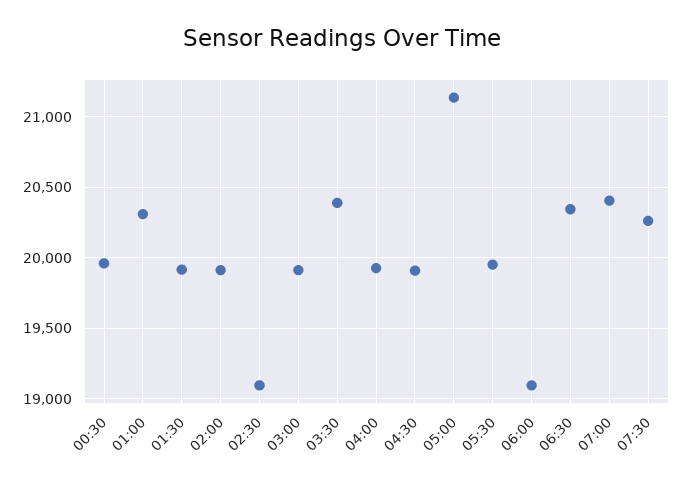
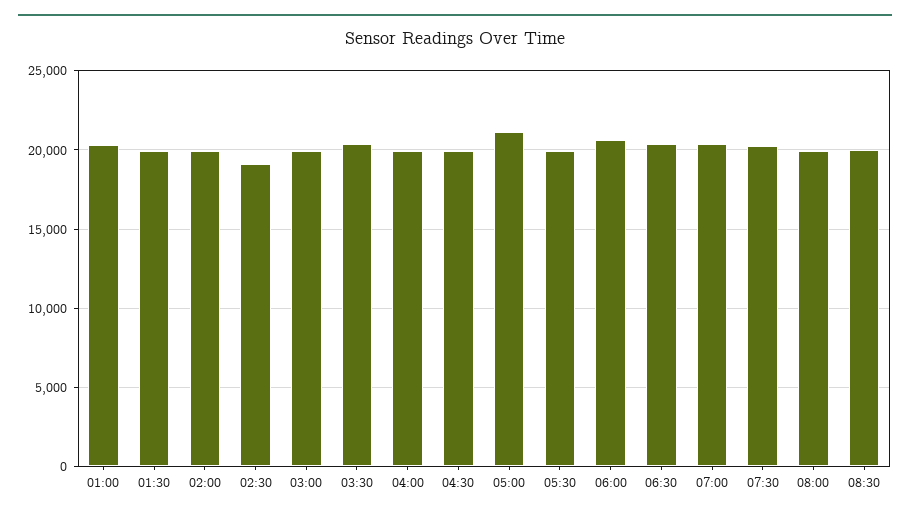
00:30: 19950 -> none
06:00: 19100 -> 20500
08:00: none -> 20000
08:30: none -> 20000

